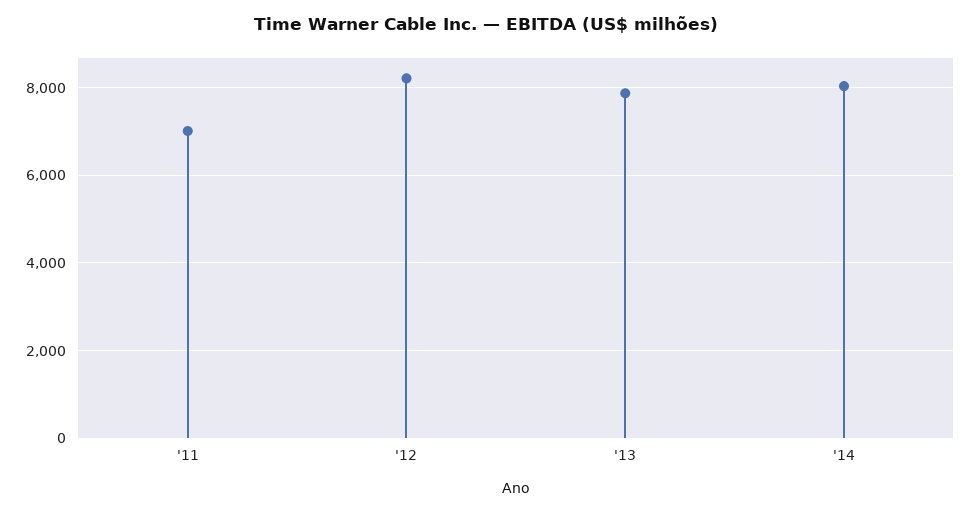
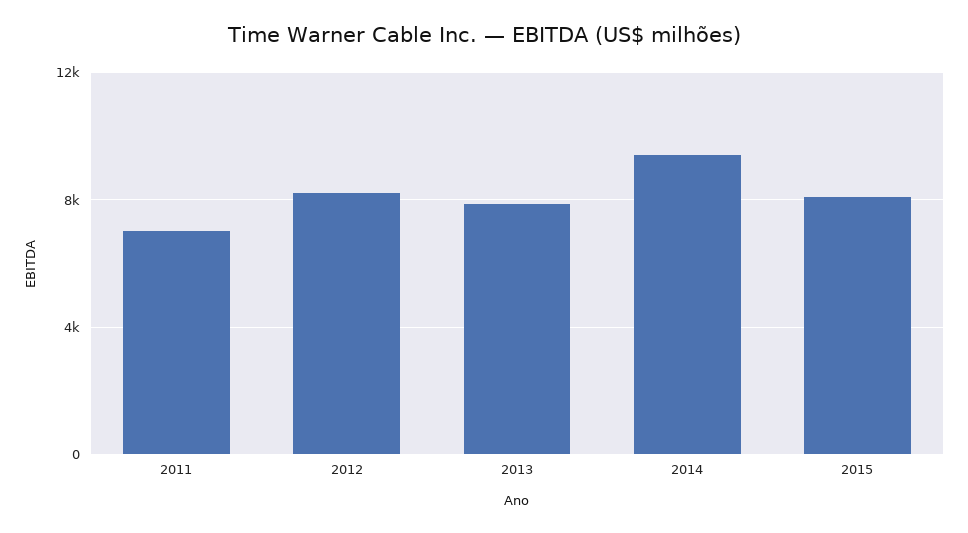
'14: 8000 -> 9500
2015: none -> 8000

